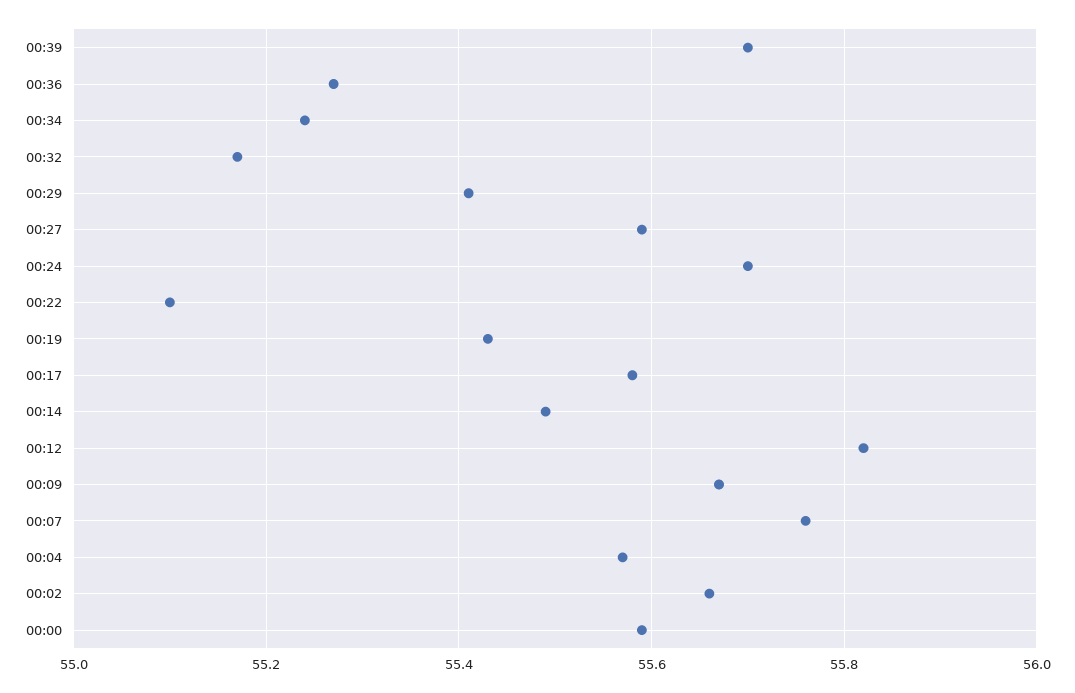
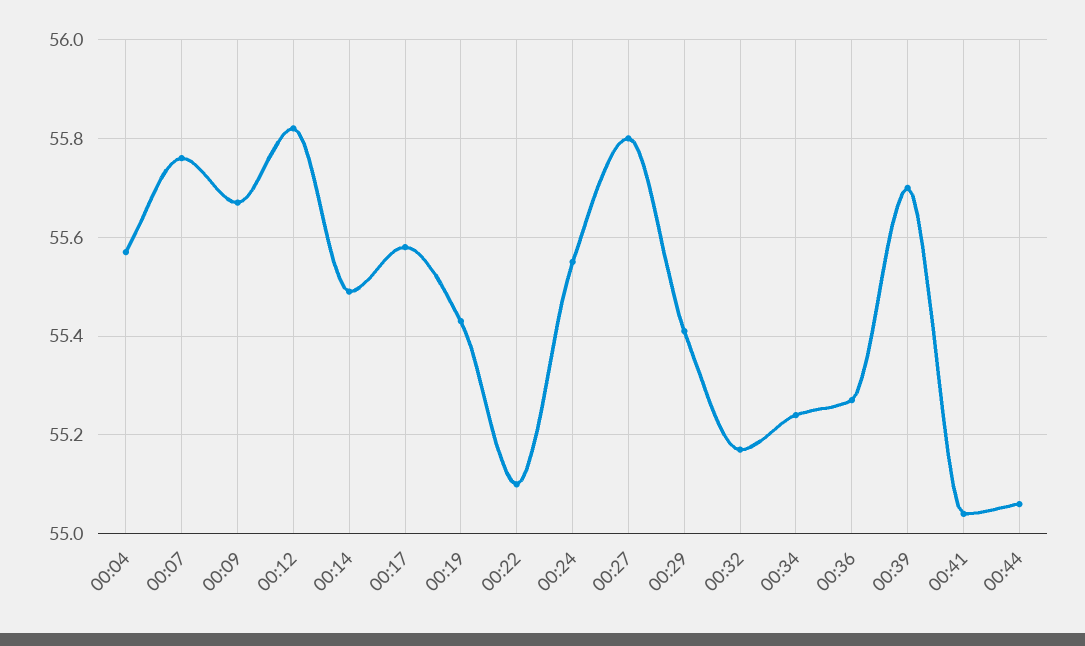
00:27: 55.6 -> 55.8
00:24: 55.7 -> 55.55
00:02: 55.65 -> none
00:00: 55.6 -> none
00:41: none -> 55.05
00:44: none -> 55.05

